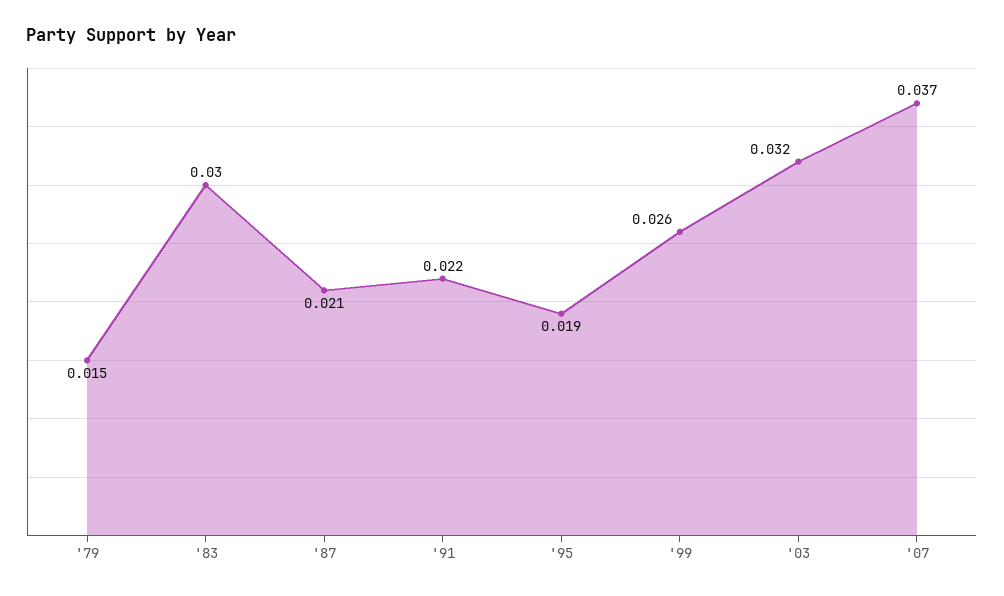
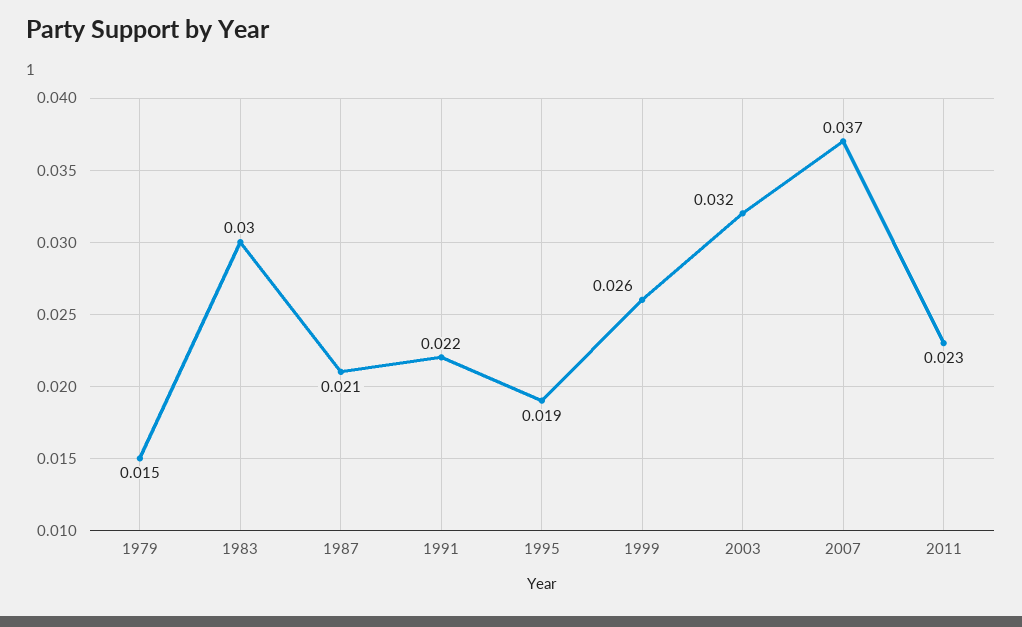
2011: none -> 0.023

